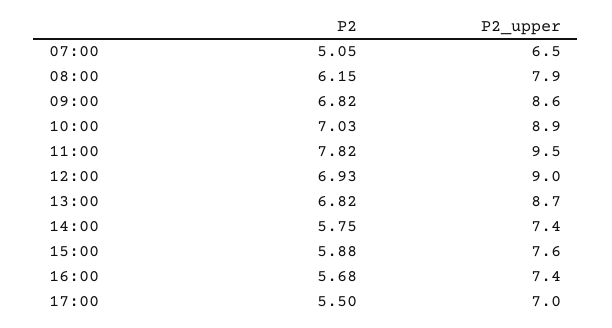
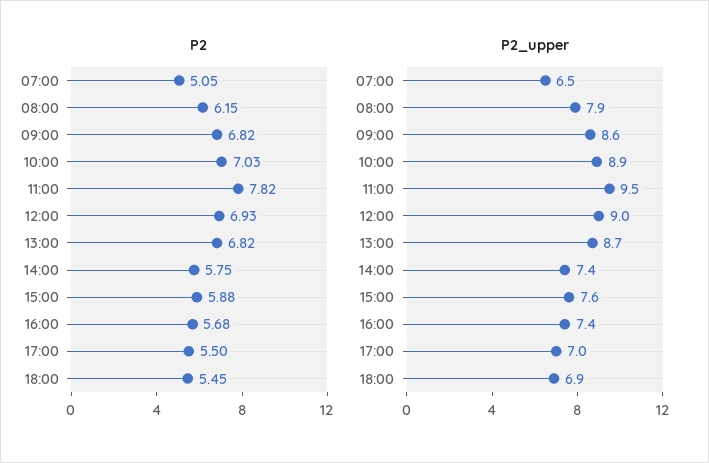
P2, 18:00: none -> 5.45
P2_upper, 18:00: none -> 6.9

